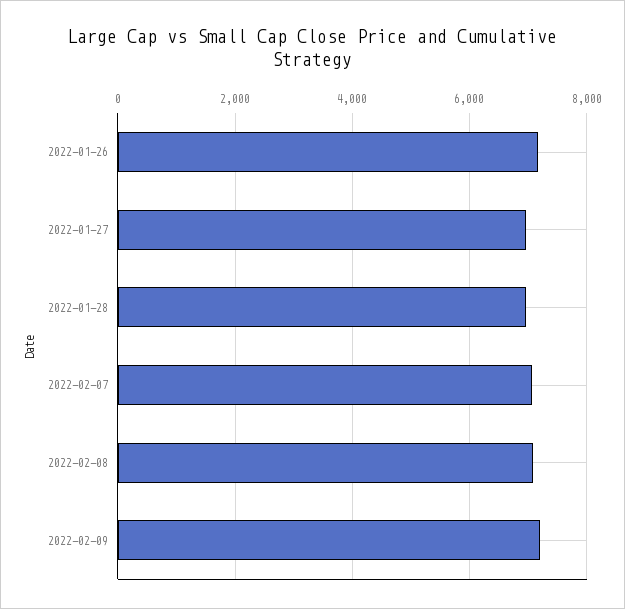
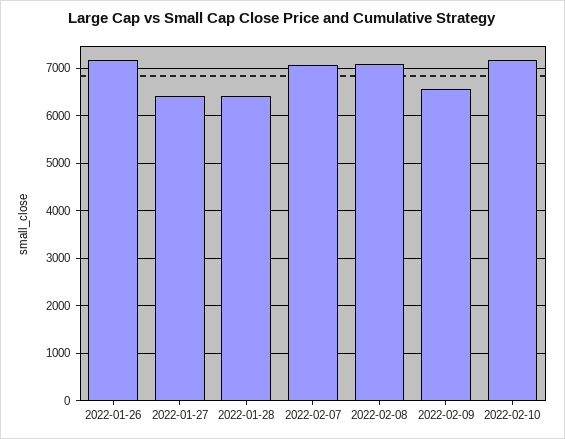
2022-01-27: 7000 -> 6400
2022-01-28: 7000 -> 6400
2022-02-09: 7200 -> 6600
2022-02-10: none -> 7200

